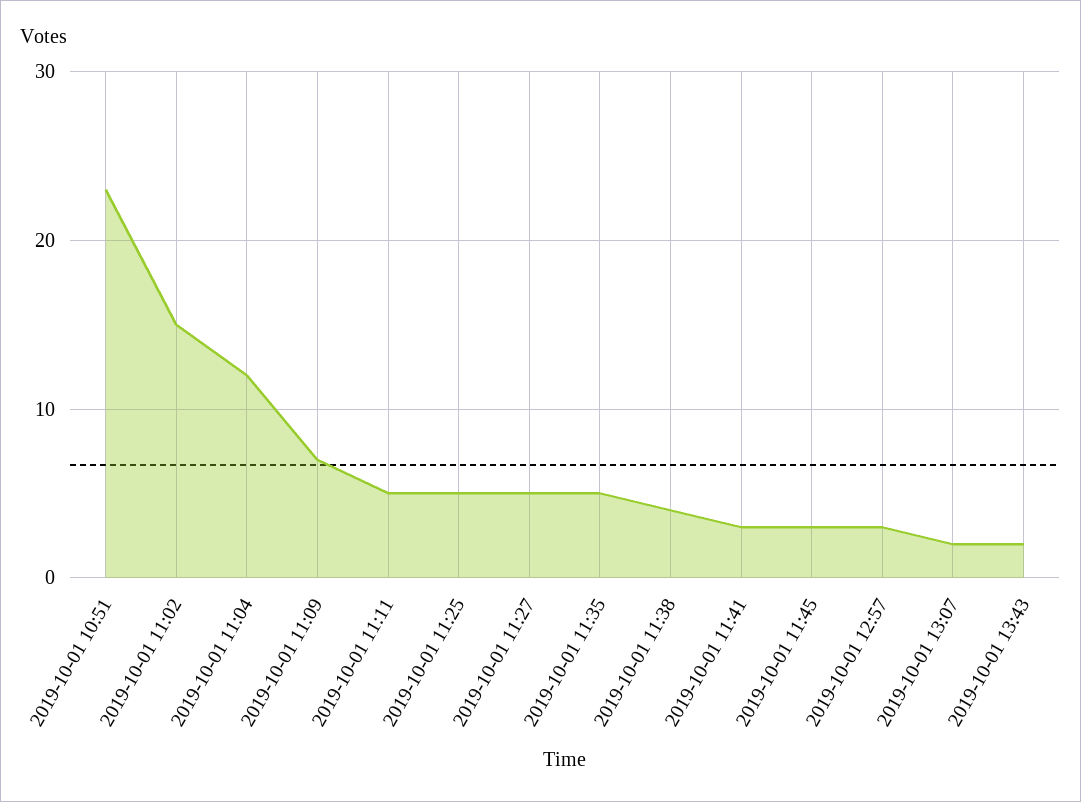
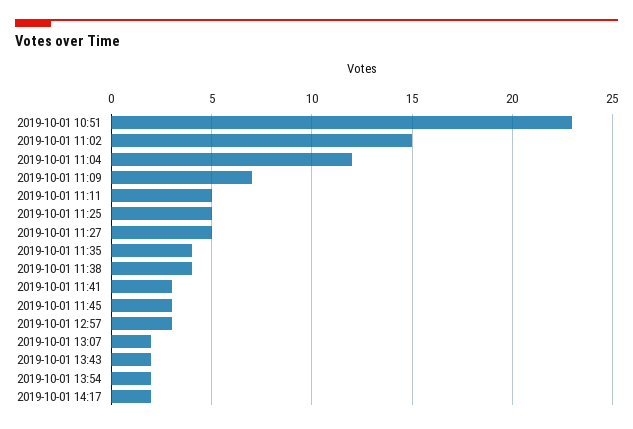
2019-10-01 11:35: 5 -> 4
2019-10-01 13:54: none -> 2
2019-10-01 14:17: none -> 2

